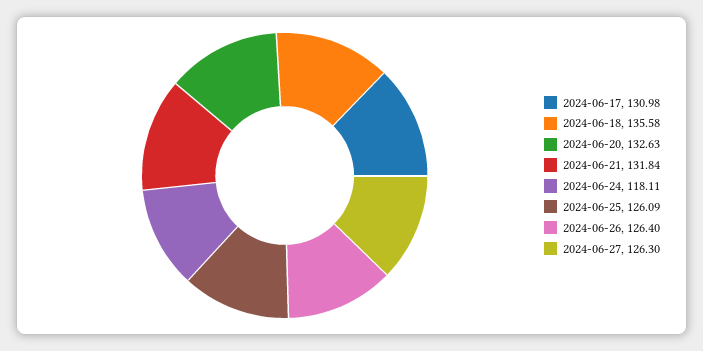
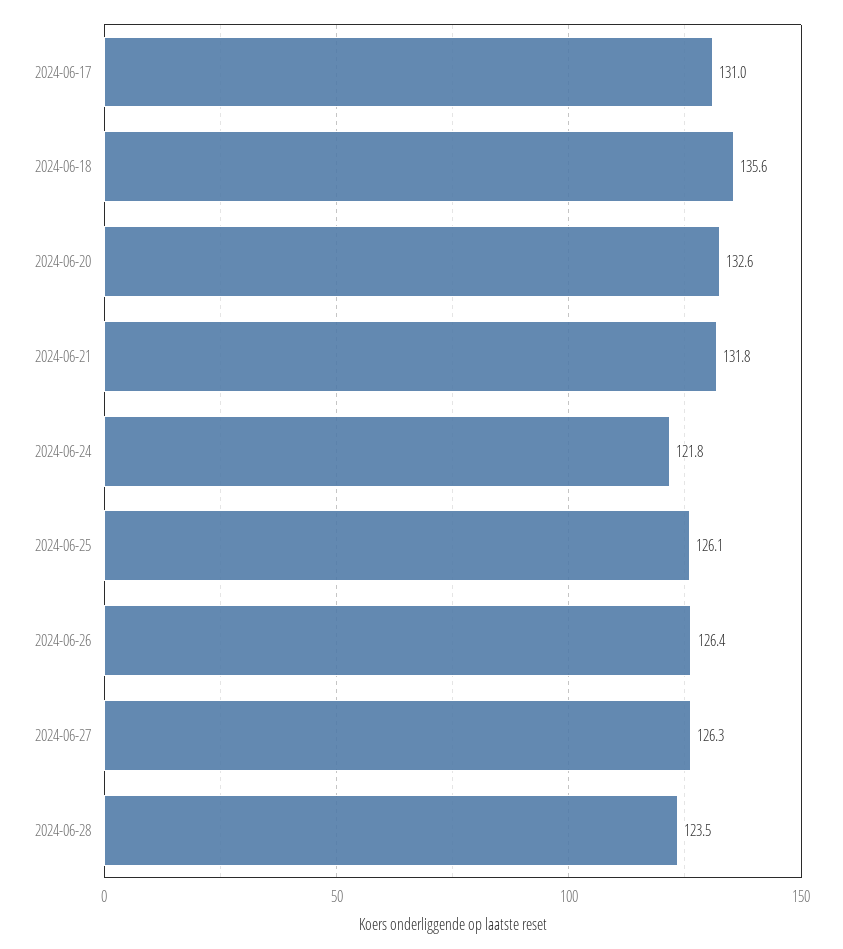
2024-06-24: 118.11 -> 121.8
2024-06-28: none -> 123.5

